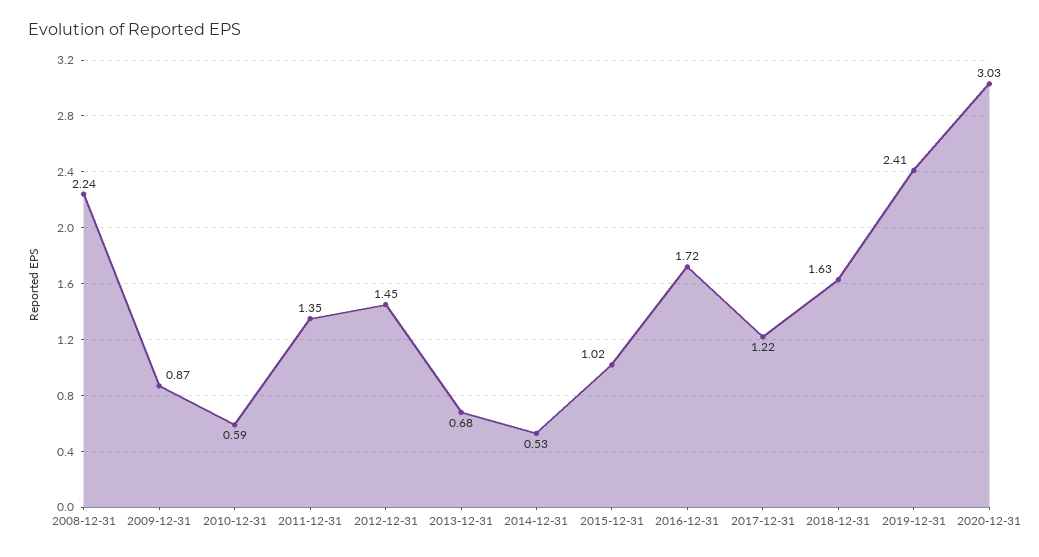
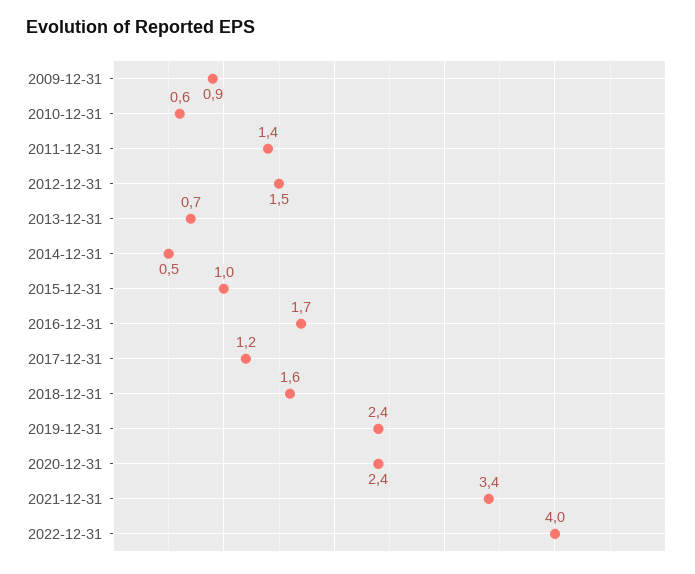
2008-12-31: 2.24 -> none
2020-12-31: 3.03 -> 2.4
2021-12-31: none -> 3.4
2022-12-31: none -> 4

